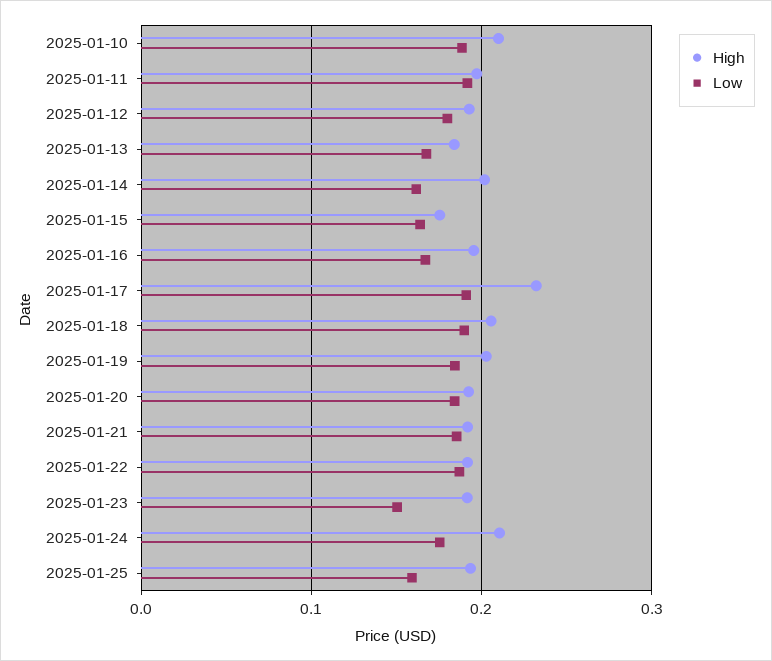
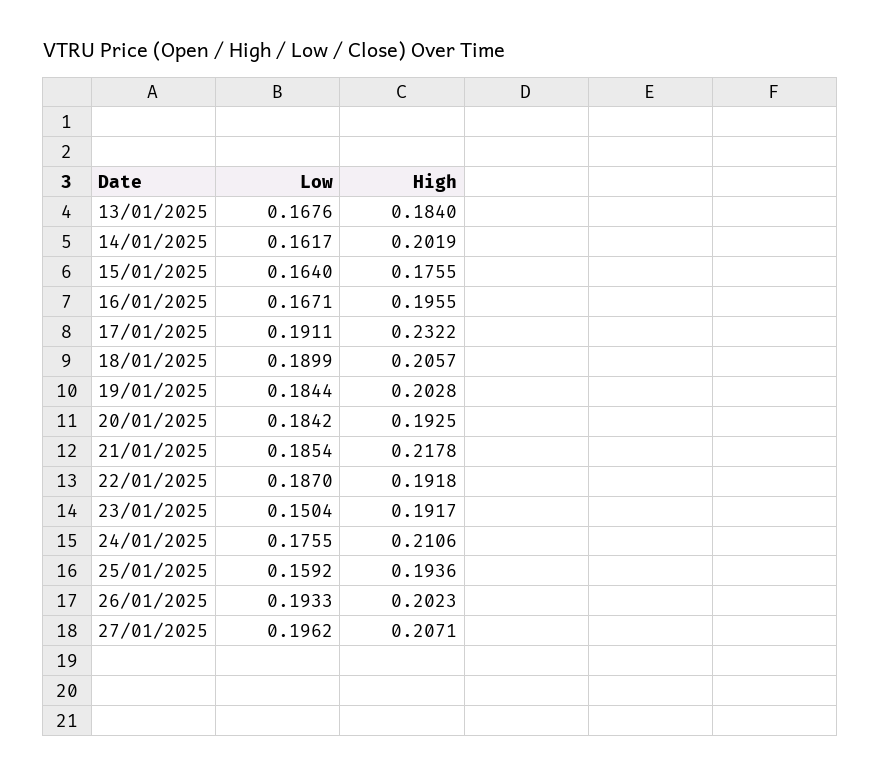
High, 2025-01-10: 0.21 -> none
Low, 2025-01-10: 0.19 -> none
High, 2025-01-11: 0.2 -> none
Low, 2025-01-11: 0.19 -> none
High, 2025-01-12: 0.19 -> none
Low, 2025-01-12: 0.18 -> none
High, 2025-01-21: 0.19 -> 0.2178
Low, 26/01/2025: none -> 0.1933
High, 26/01/2025: none -> 0.2023
Low, 27/01/2025: none -> 0.1962
High, 27/01/2025: none -> 0.2071

